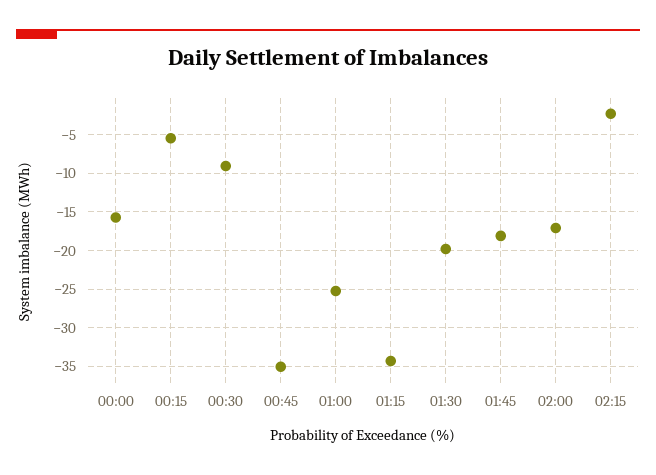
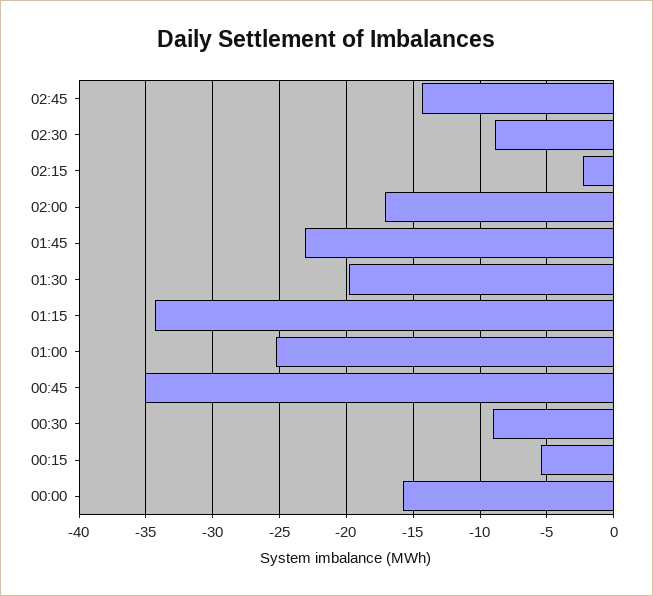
01:45: -18 -> -23
02:45: none -> -14.5
02:30: none -> -9

